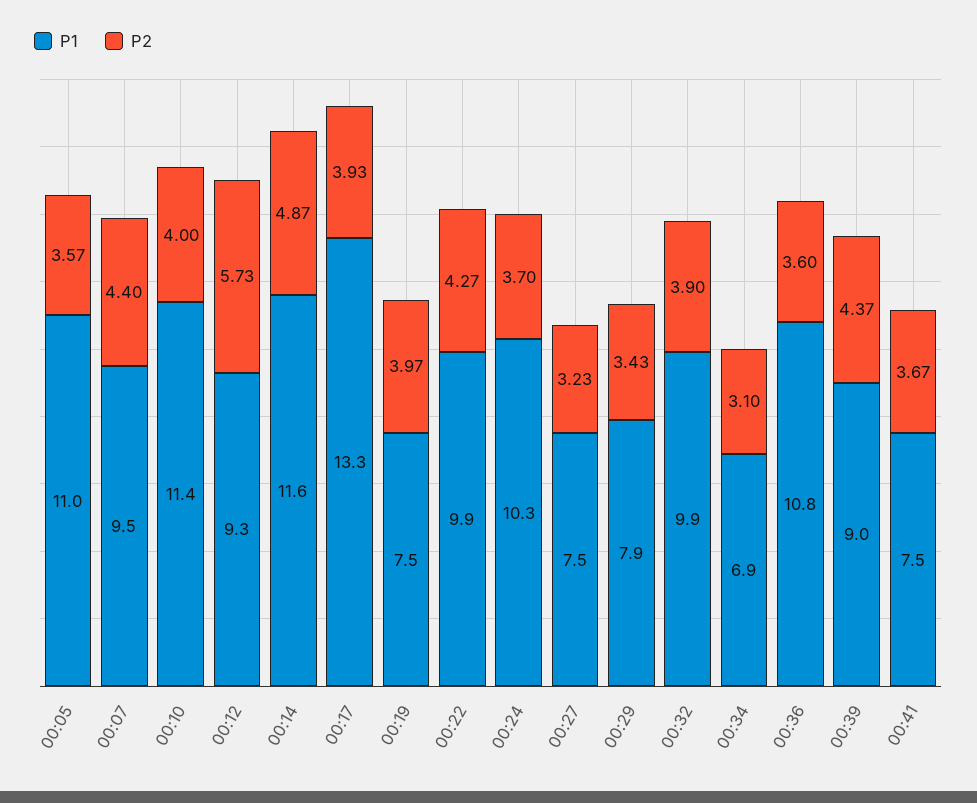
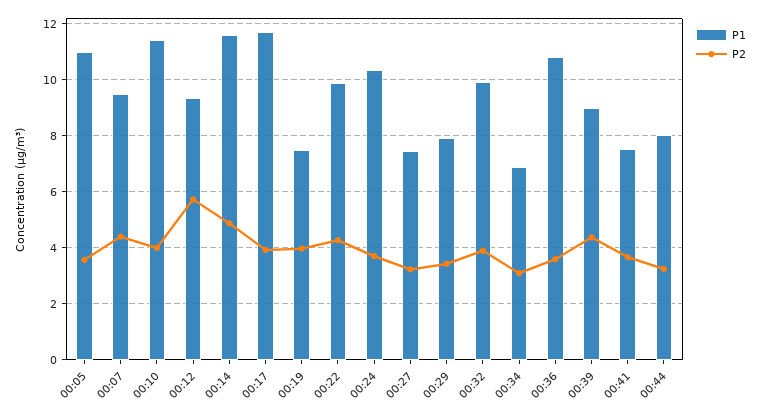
P1, 00:17: 13.3 -> 11.75
P1, 00:44: none -> 8
P2, 00:44: none -> 3.25

